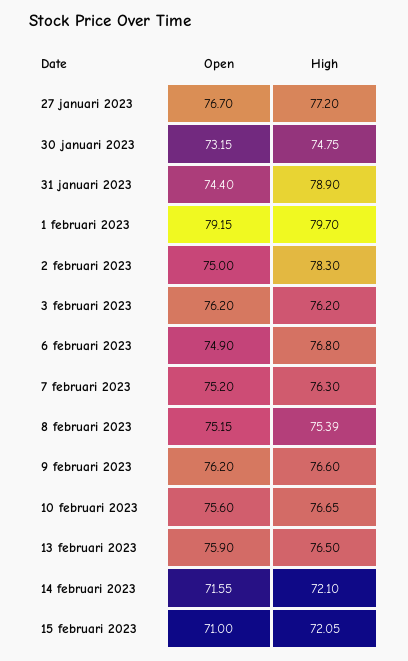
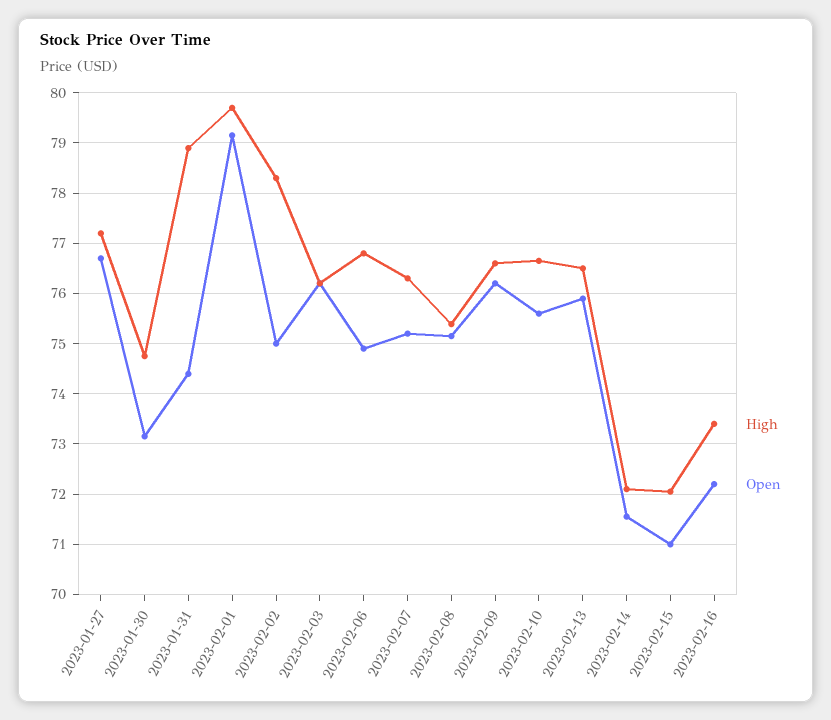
High, 2023-02-16: none -> 73.4
Open, 2023-02-16: none -> 72.2

